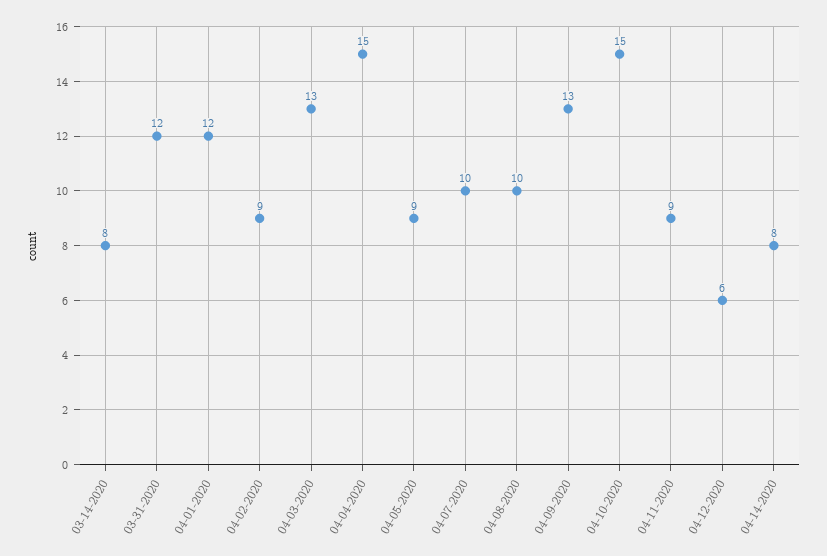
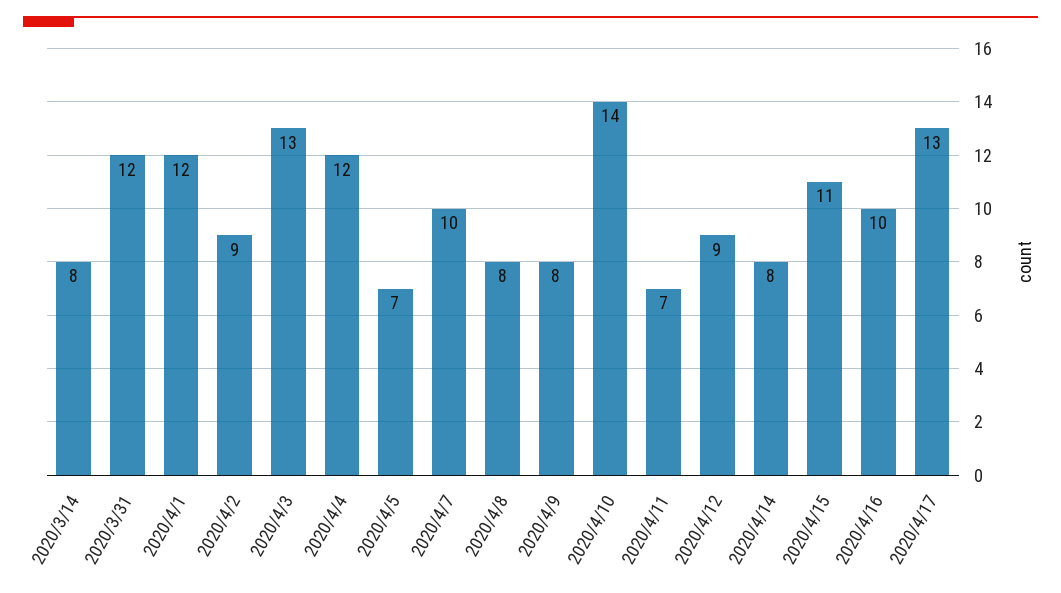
04-04-2020: 15 -> 12
04-05-2020: 9 -> 7
04-08-2020: 10 -> 8
04-09-2020: 13 -> 8
04-10-2020: 15 -> 14
04-11-2020: 9 -> 7
04-12-2020: 6 -> 9
2020/4/15: none -> 11
2020/4/16: none -> 10
2020/4/17: none -> 13

